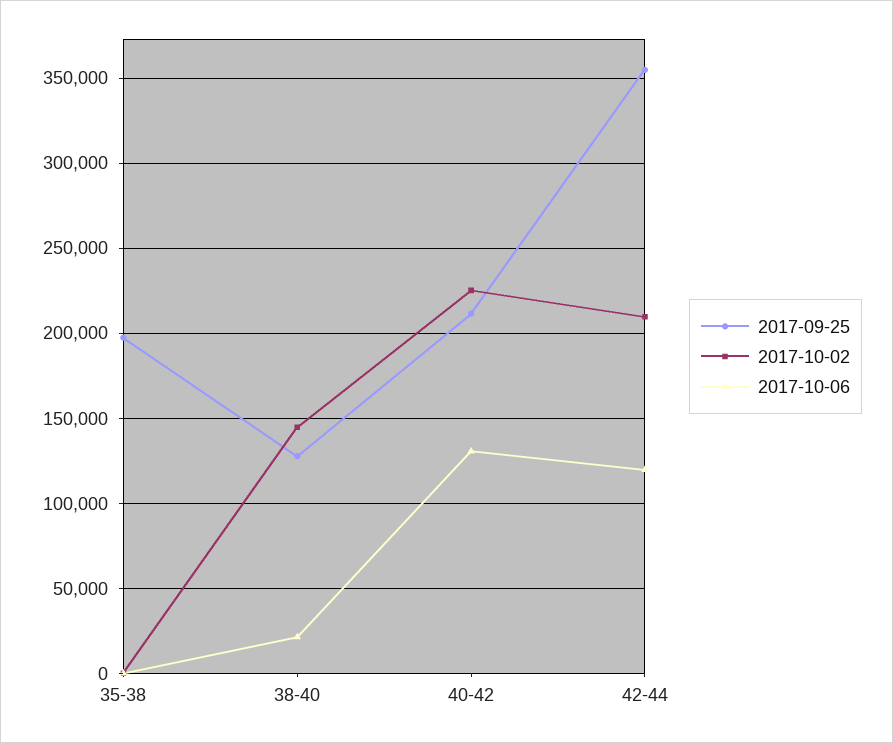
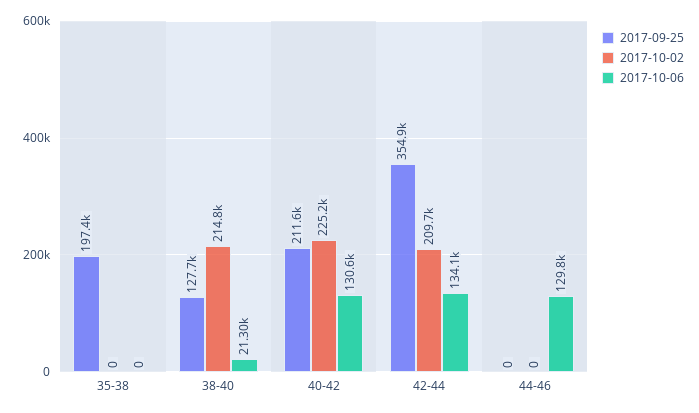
2017-10-02, 38-40: 145000 -> 214800
2017-10-06, 42-44: 120000 -> 134100
2017-09-25, 44-46: none -> 0
2017-10-02, 44-46: none -> 0
2017-10-06, 44-46: none -> 129800

